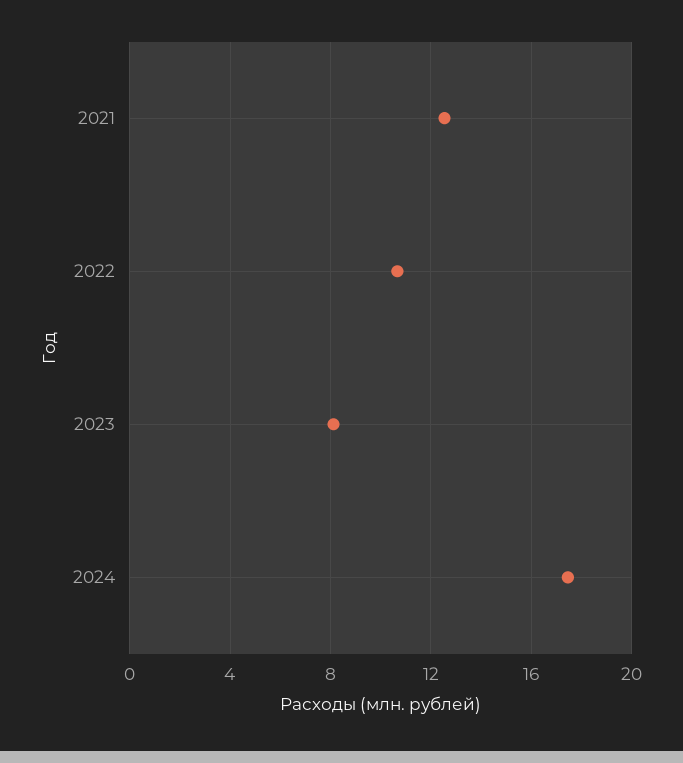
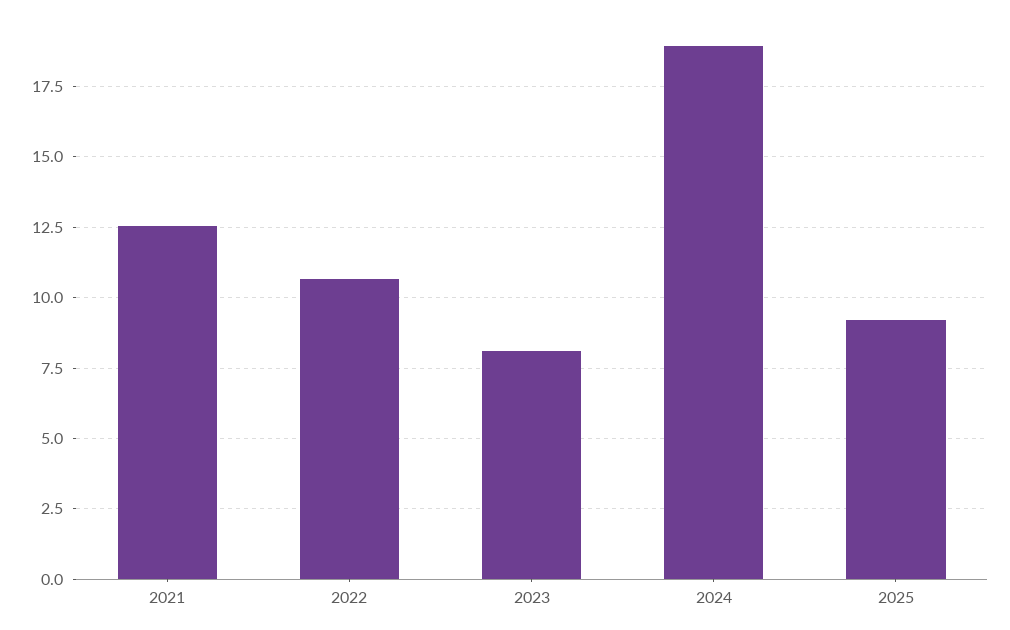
2024: 17.5 -> 19
2025: none -> 9.25

